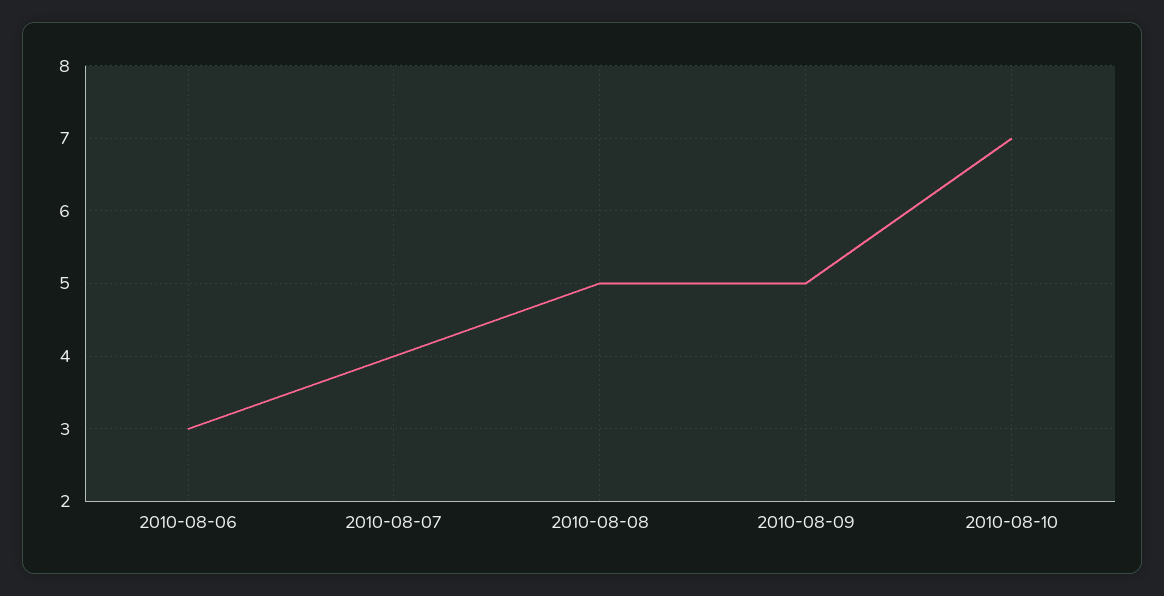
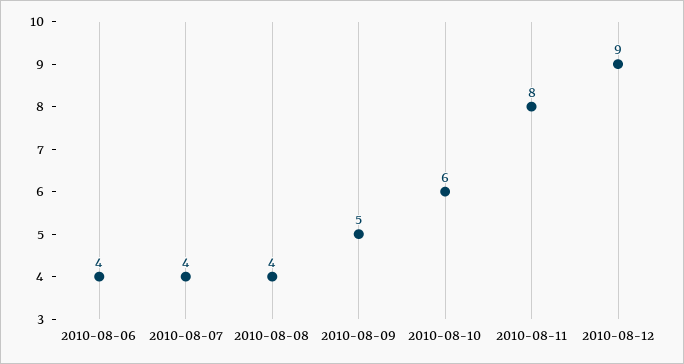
2010-08-06: 3 -> 4
2010-08-08: 5 -> 4
2010-08-10: 7 -> 6
2010-08-11: none -> 8
2010-08-12: none -> 9

